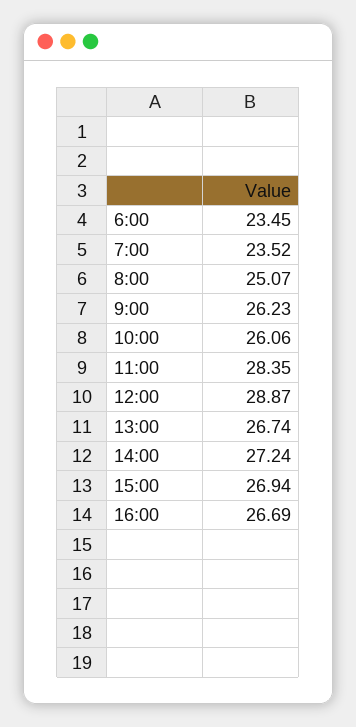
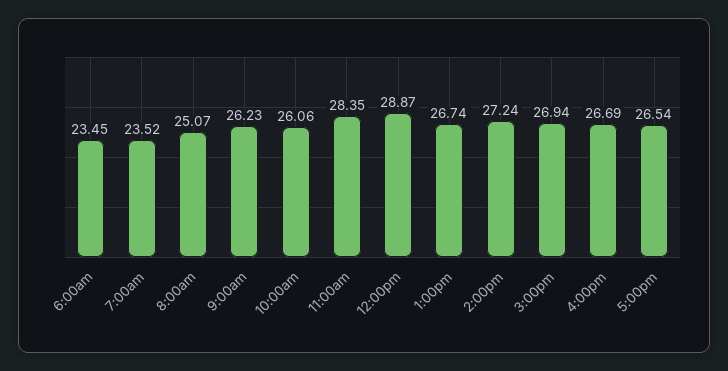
5:00pm: none -> 26.54

